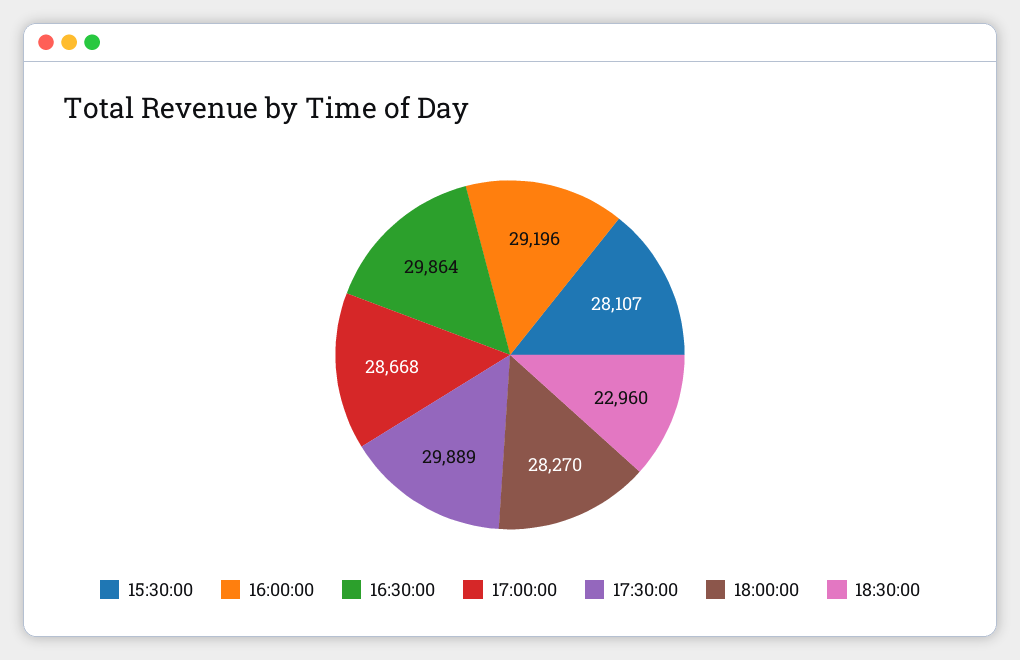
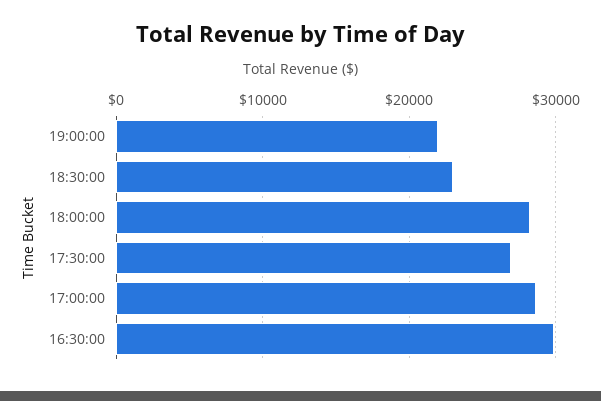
15:30:00: 28107 -> none
16:00:00: 29196 -> none
17:30:00: 29889 -> 27000
19:00:00: none -> 22000

